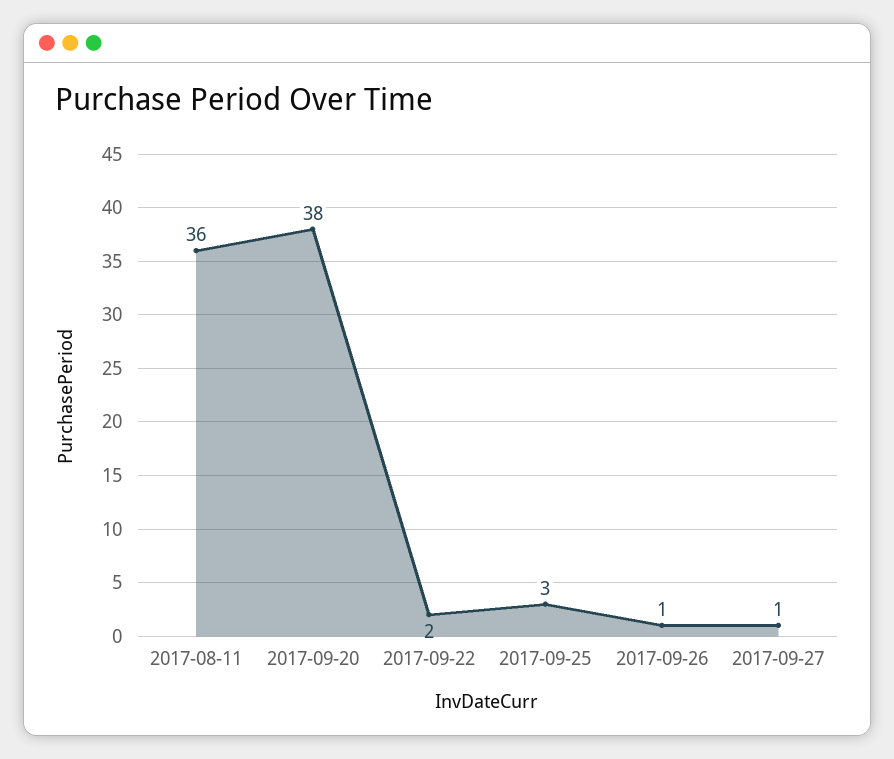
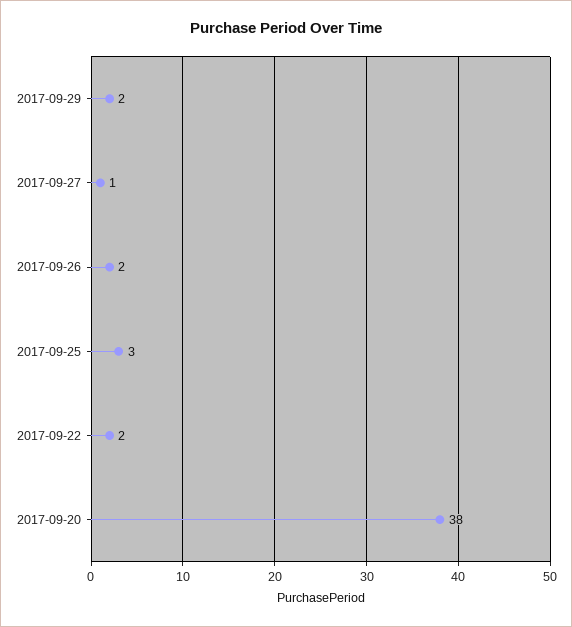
2017-08-11: 36 -> none
2017-09-26: 1 -> 2
2017-09-29: none -> 2

